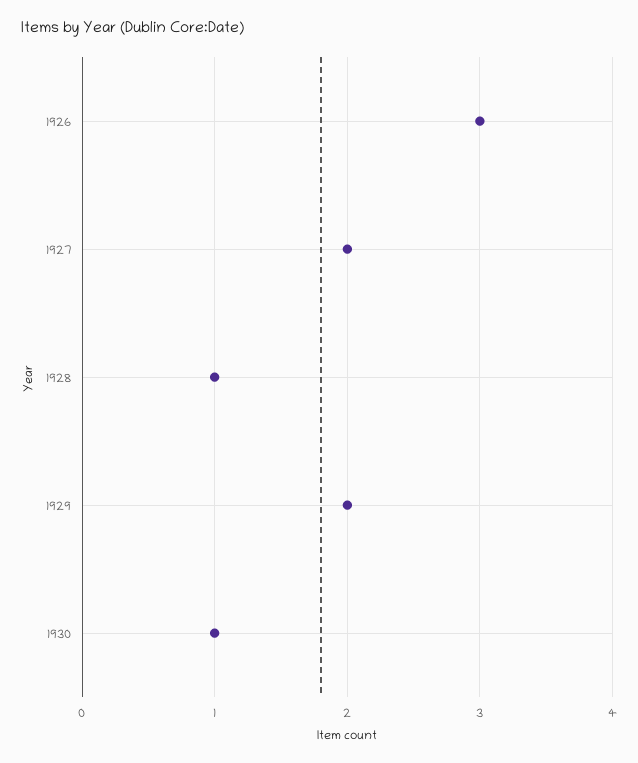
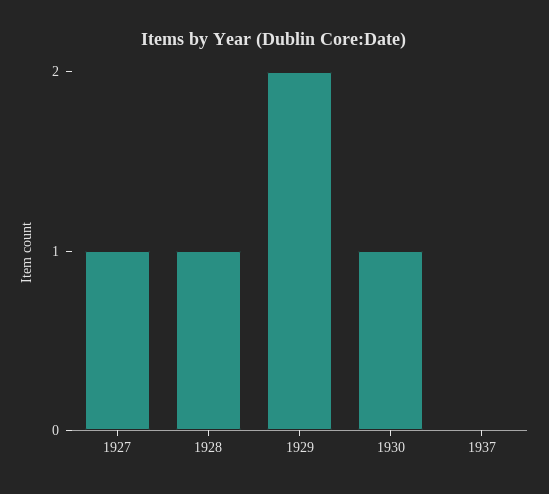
1926: 3 -> none
1927: 2 -> 1
1937: none -> 0

